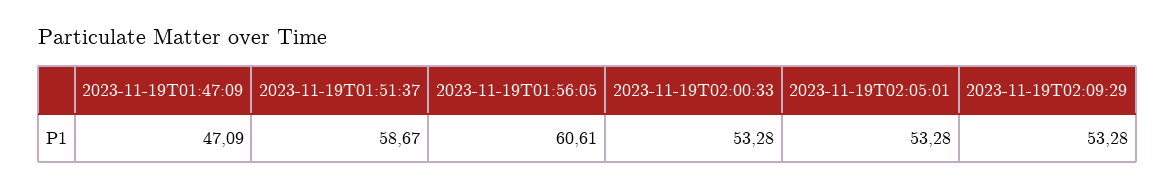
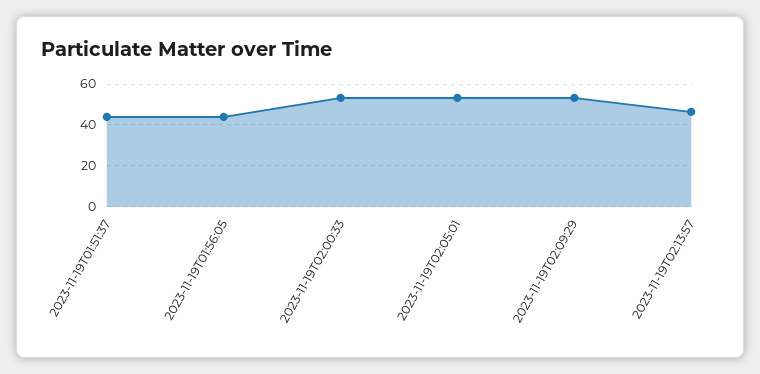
2023-11-19T01:47:09: 47.09 -> none
2023-11-19T01:51:37: 58.67 -> 45
2023-11-19T01:56:05: 60.61 -> 45
2023-11-19T02:13:57: none -> 45

